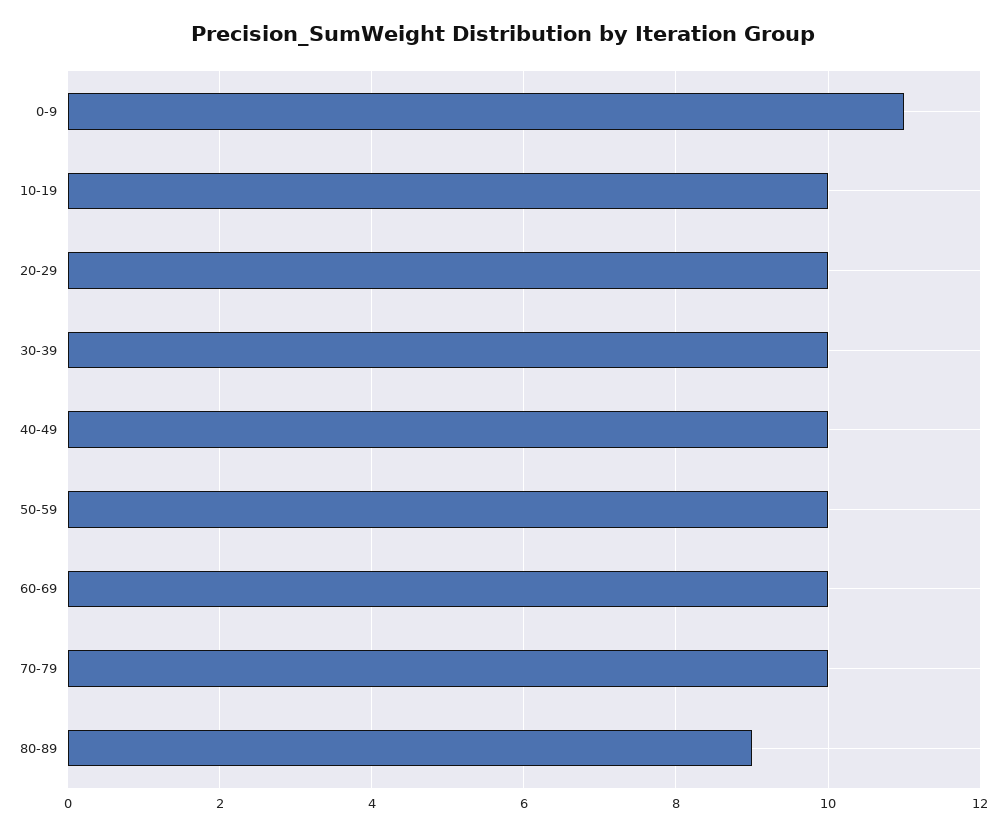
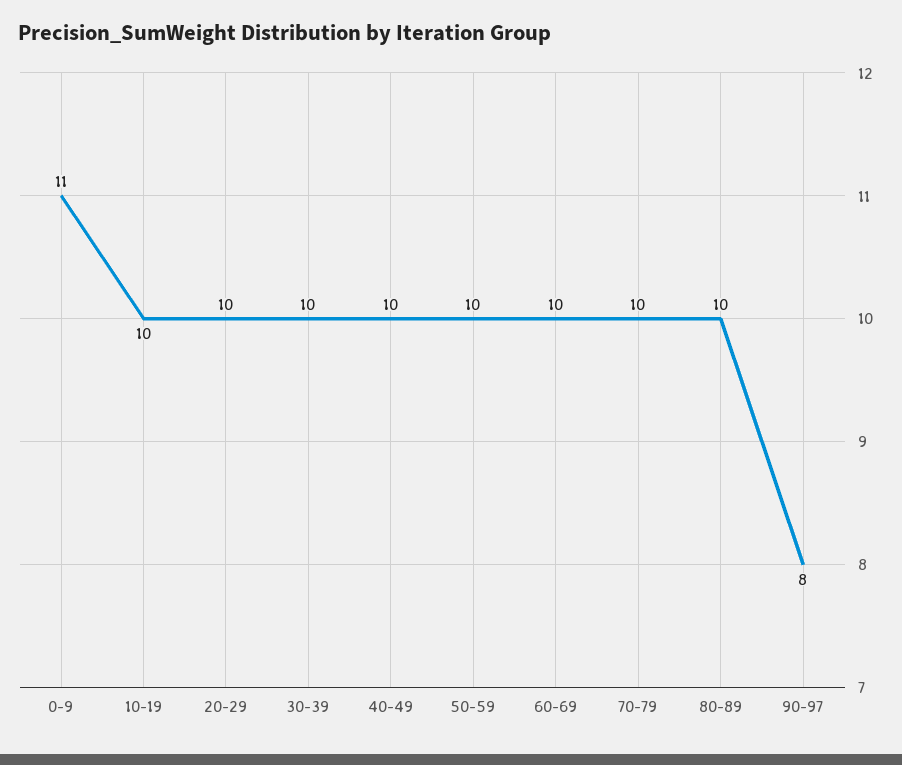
80-89: 9 -> 10
90-97: none -> 8

